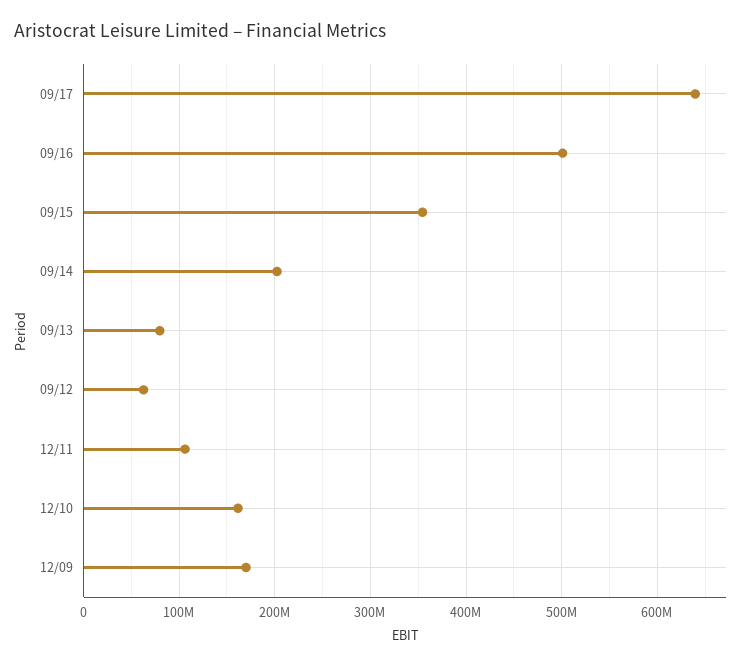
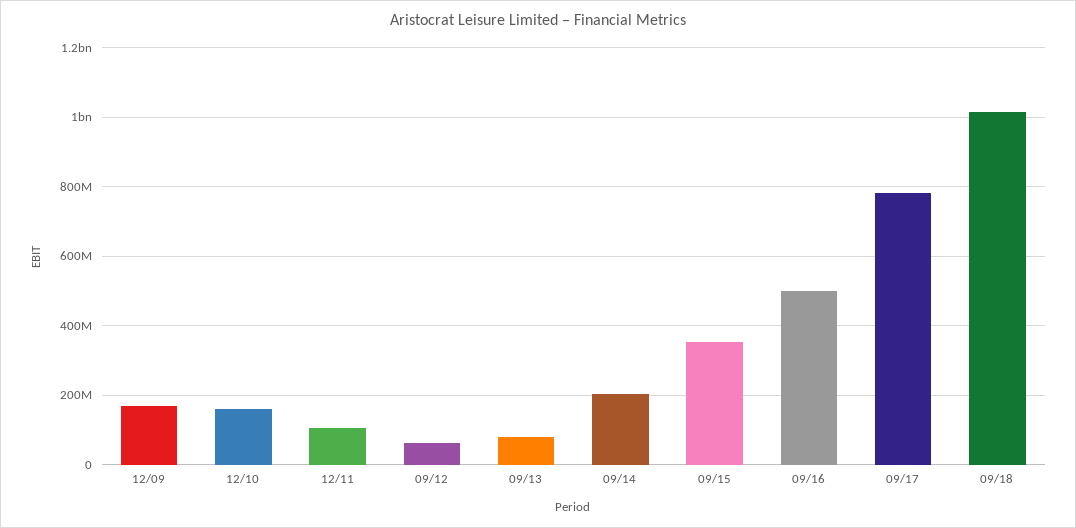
09/17: 640000000 -> 780000000
09/18: none -> 1020000000

